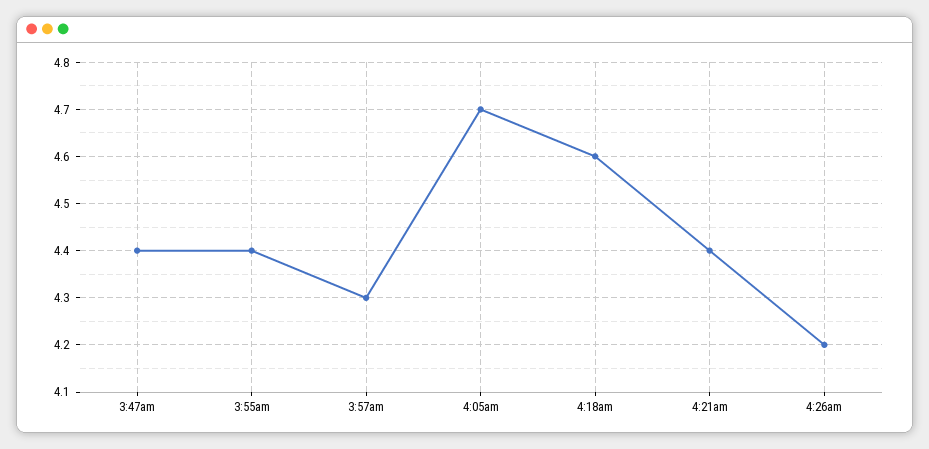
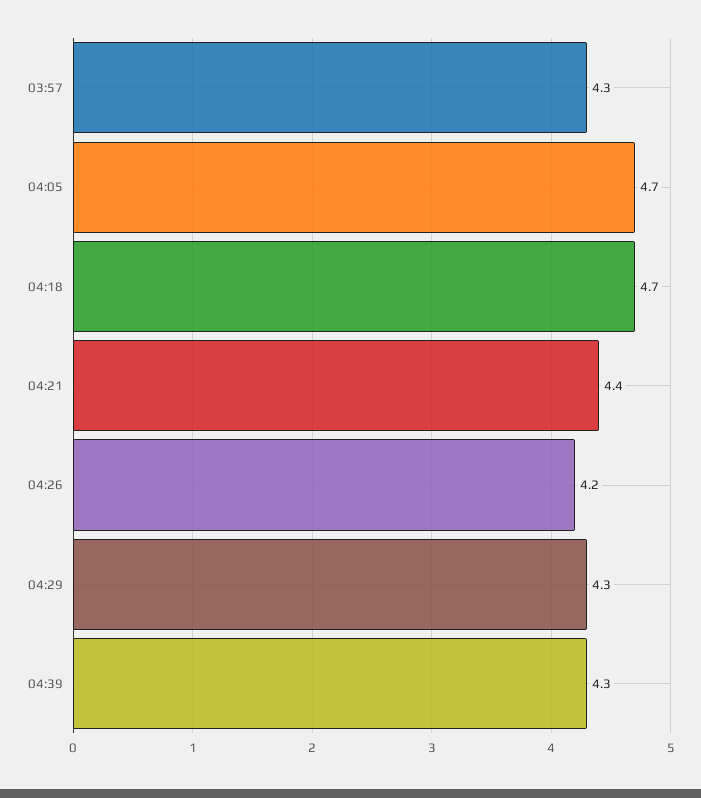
3:47am: 4.4 -> none
3:55am: 4.4 -> none
4:18am: 4.6 -> 4.7
04:29: none -> 4.3
04:39: none -> 4.3

